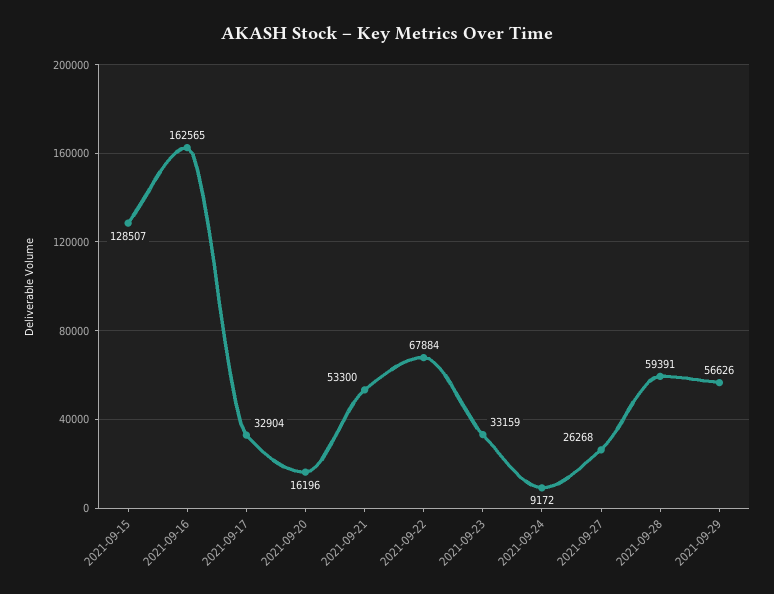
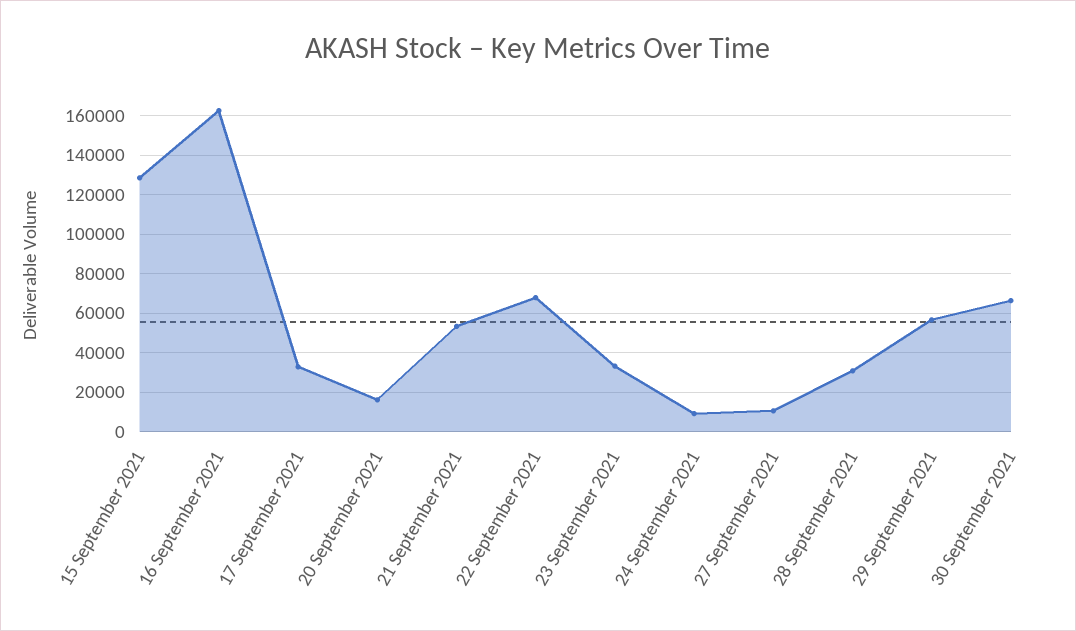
2021-09-27: 26268 -> 10000
2021-09-28: 59391 -> 30000
30 September 2021: none -> 65000

